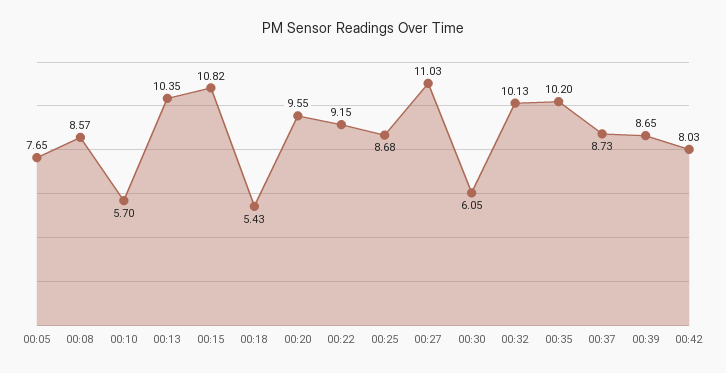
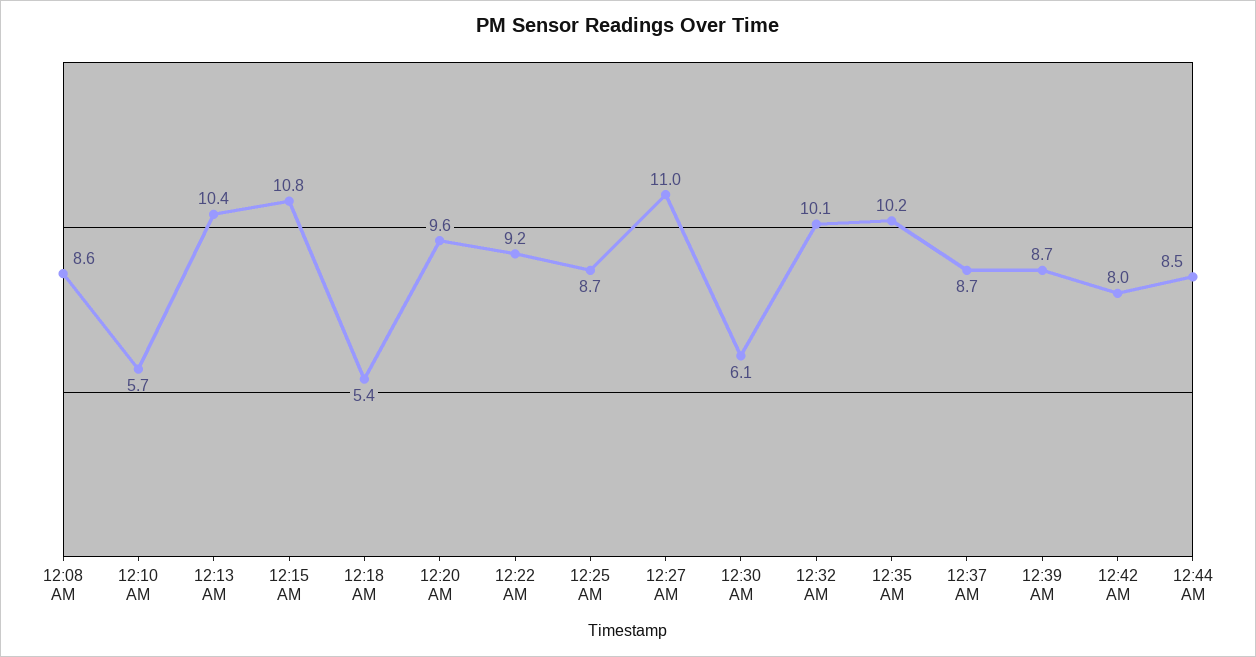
00:05: 7.65 -> none
12:44 AM: none -> 8.5

